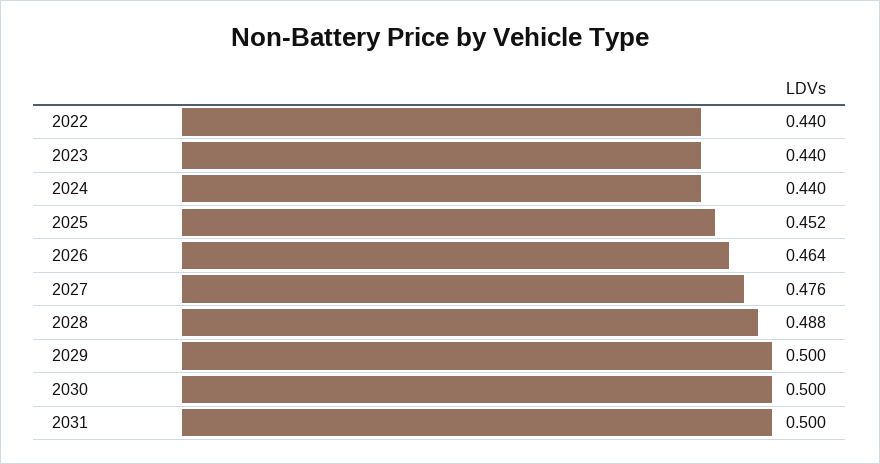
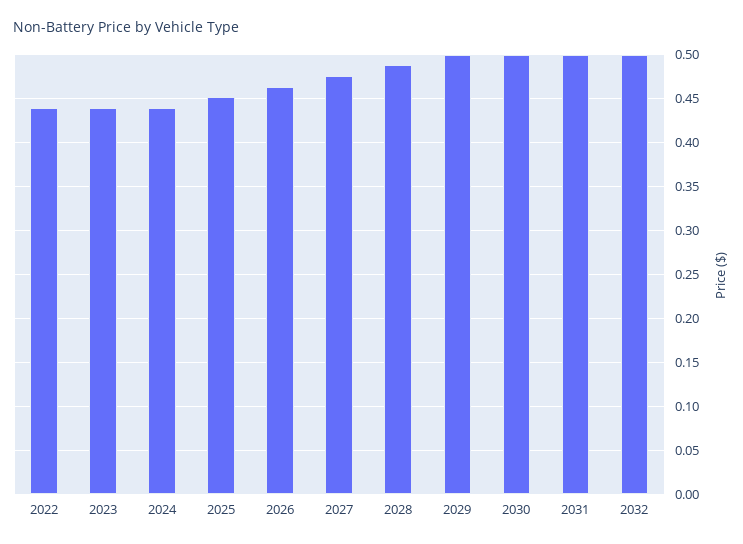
2032: none -> 0.5

